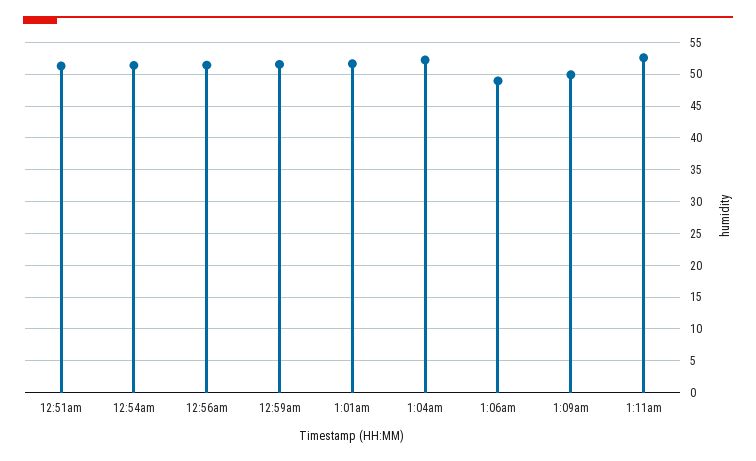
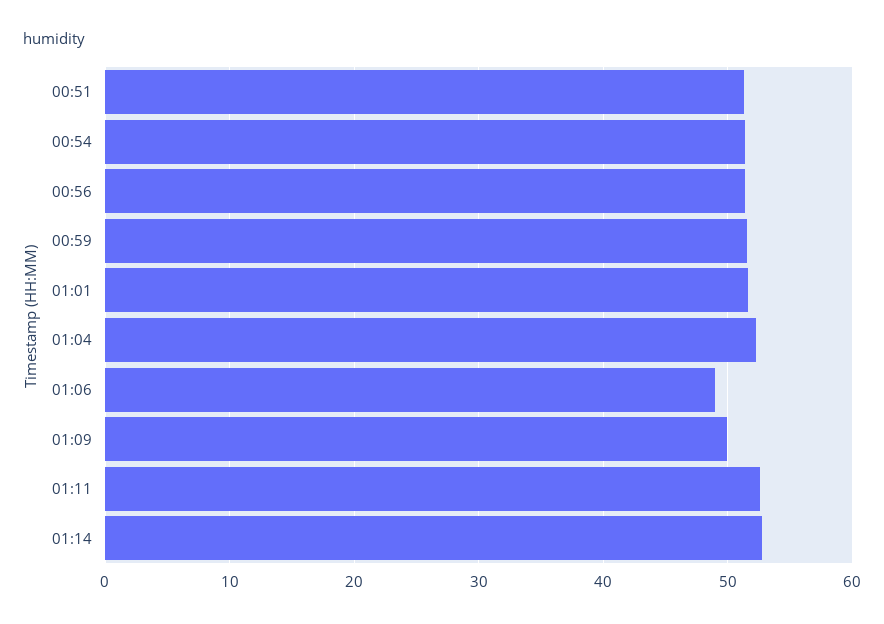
01:14: none -> 53

